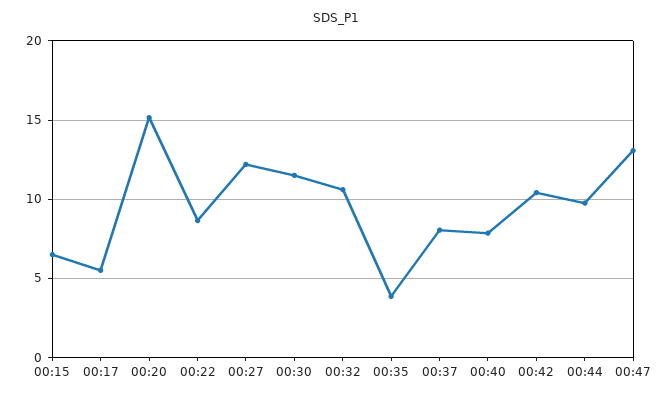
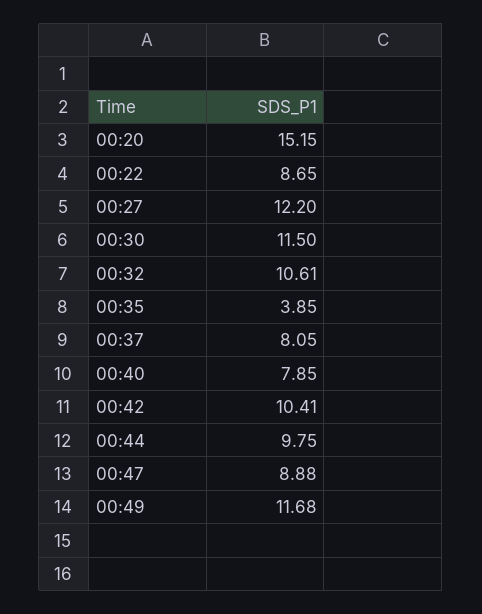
00:15: 6.5 -> none
00:17: 5.5 -> none
00:47: 13 -> 8.88
00:49: none -> 11.68

